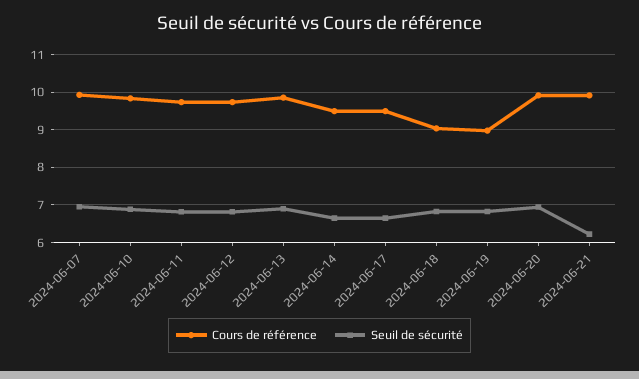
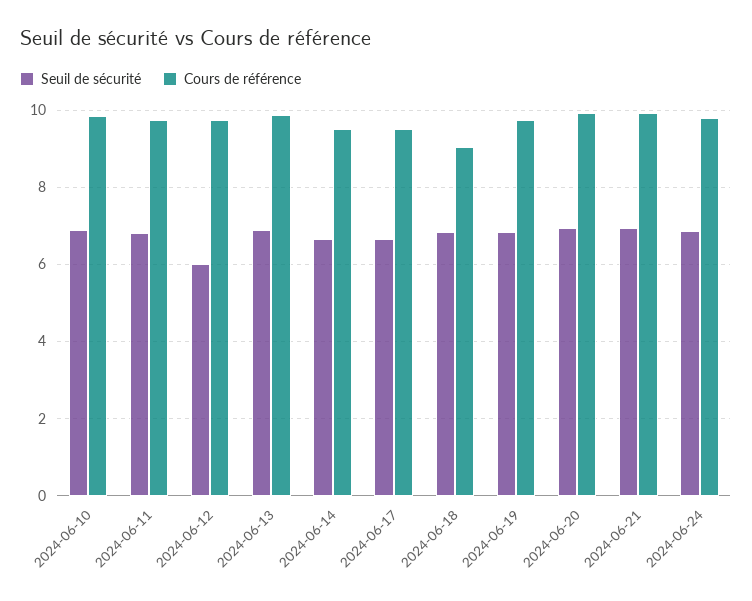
Cours de référence, 2024-06-07: 10 -> none
Seuil de sécurité, 2024-06-07: 7 -> none
Seuil de sécurité, 2024-06-12: 6.8 -> 6
Cours de référence, 2024-06-19: 9 -> 9.8
Seuil de sécurité, 2024-06-21: 6.2 -> 7
Seuil de sécurité, 2024-06-24: none -> 6.8
Cours de référence, 2024-06-24: none -> 9.8

